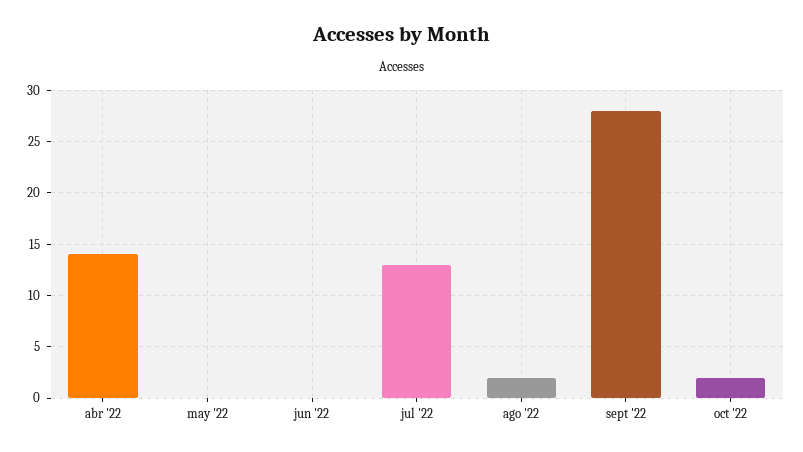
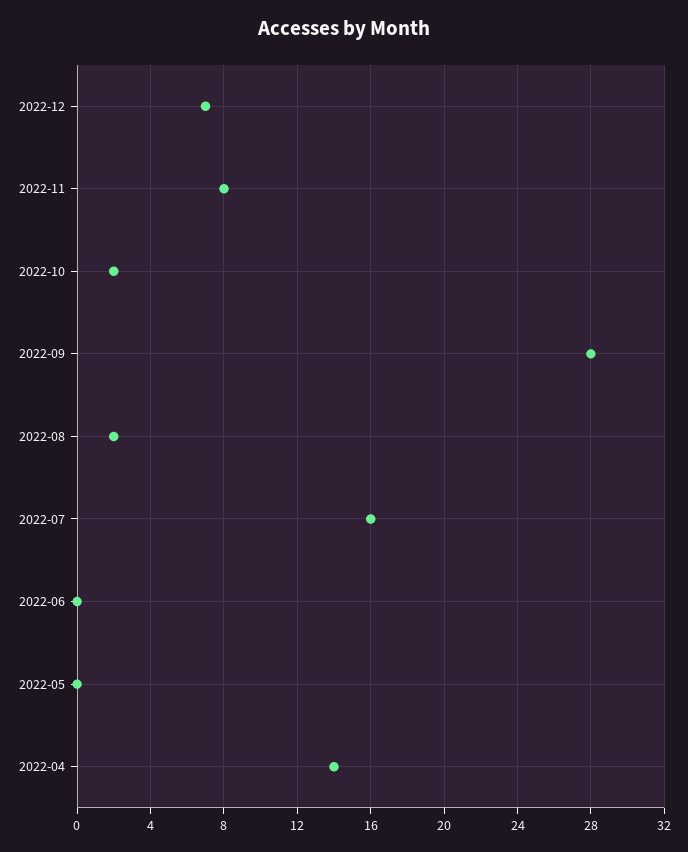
jul '22: 13 -> 16
2022-12: none -> 7
2022-11: none -> 8

